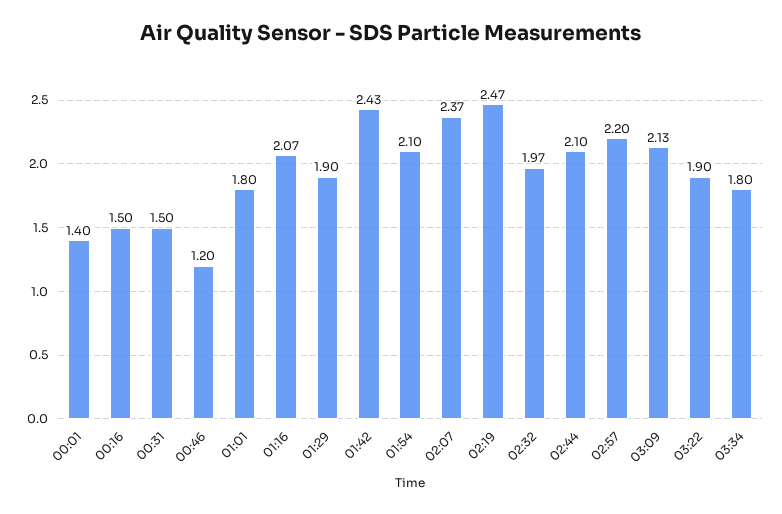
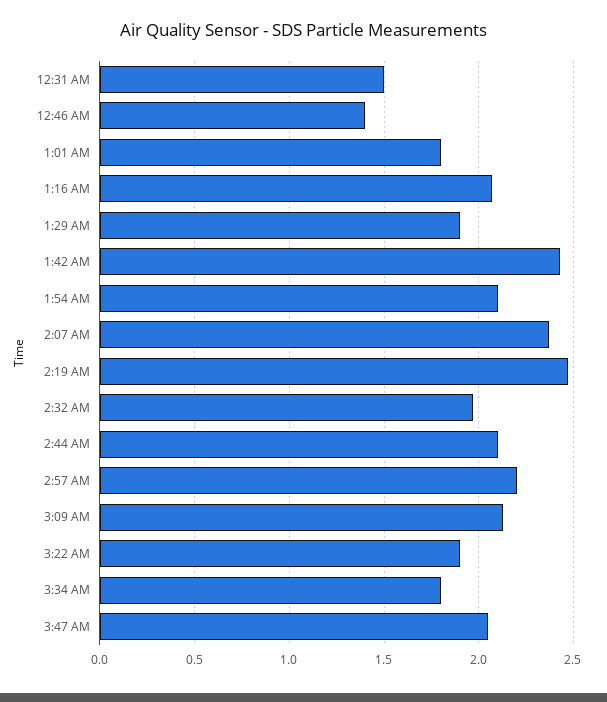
00:01: 1.4 -> none
00:16: 1.5 -> none
00:46: 1.2 -> 1.4
3:47 AM: none -> 2.05

